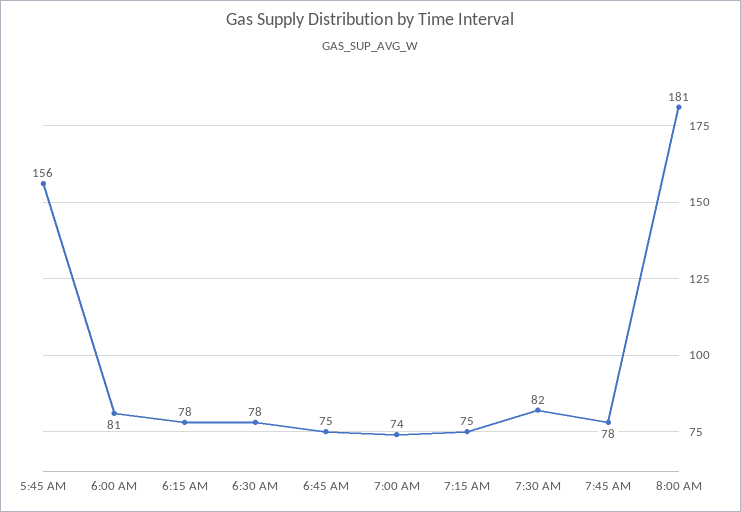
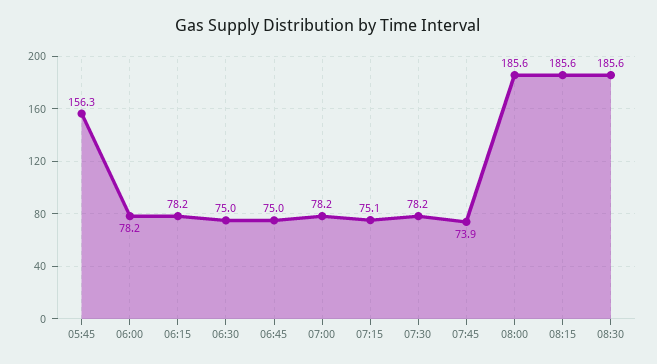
6:00 AM: 81 -> 78.2
6:30 AM: 78 -> 75
7:00 AM: 74 -> 78.2
7:30 AM: 82 -> 78.2
7:45 AM: 78 -> 73.9
8:00 AM: 181 -> 185.6
08:15: none -> 185.6
08:30: none -> 185.6

